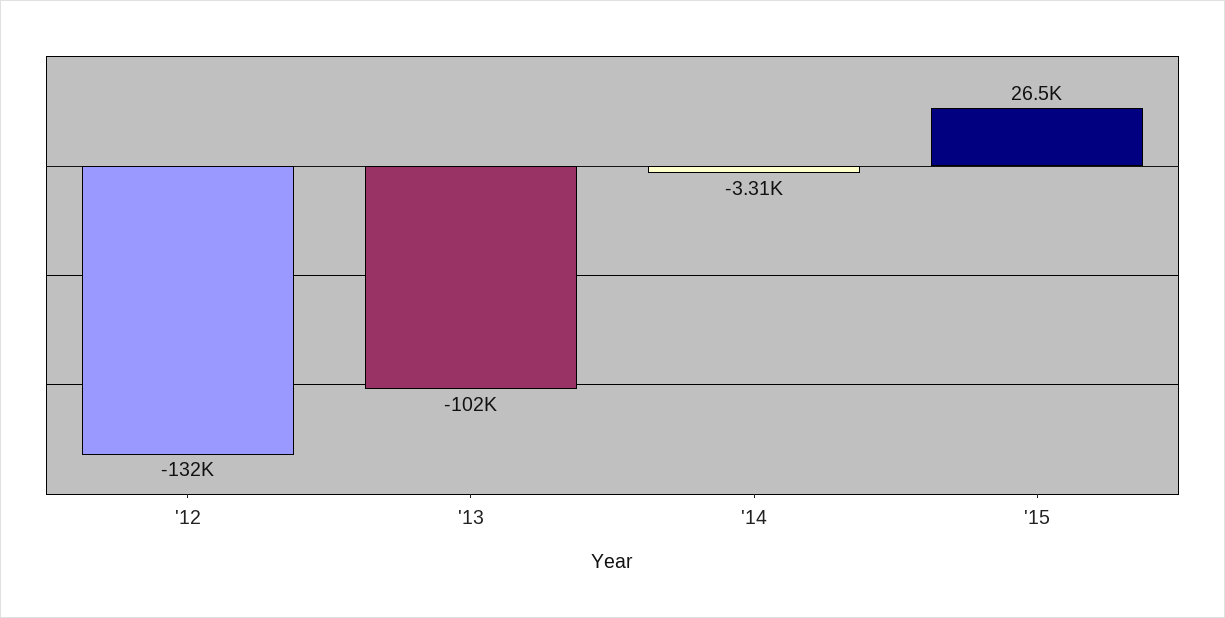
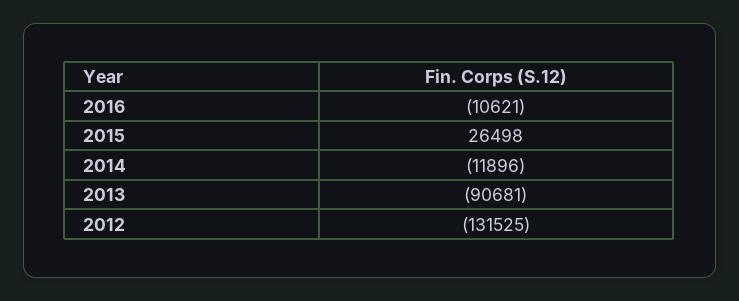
'13: -102000 -> -90681
'14: -3310 -> -11896
2016: none -> -10621

